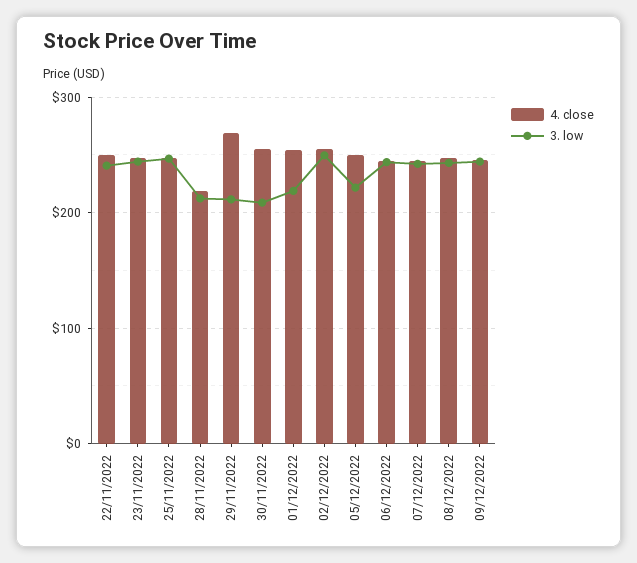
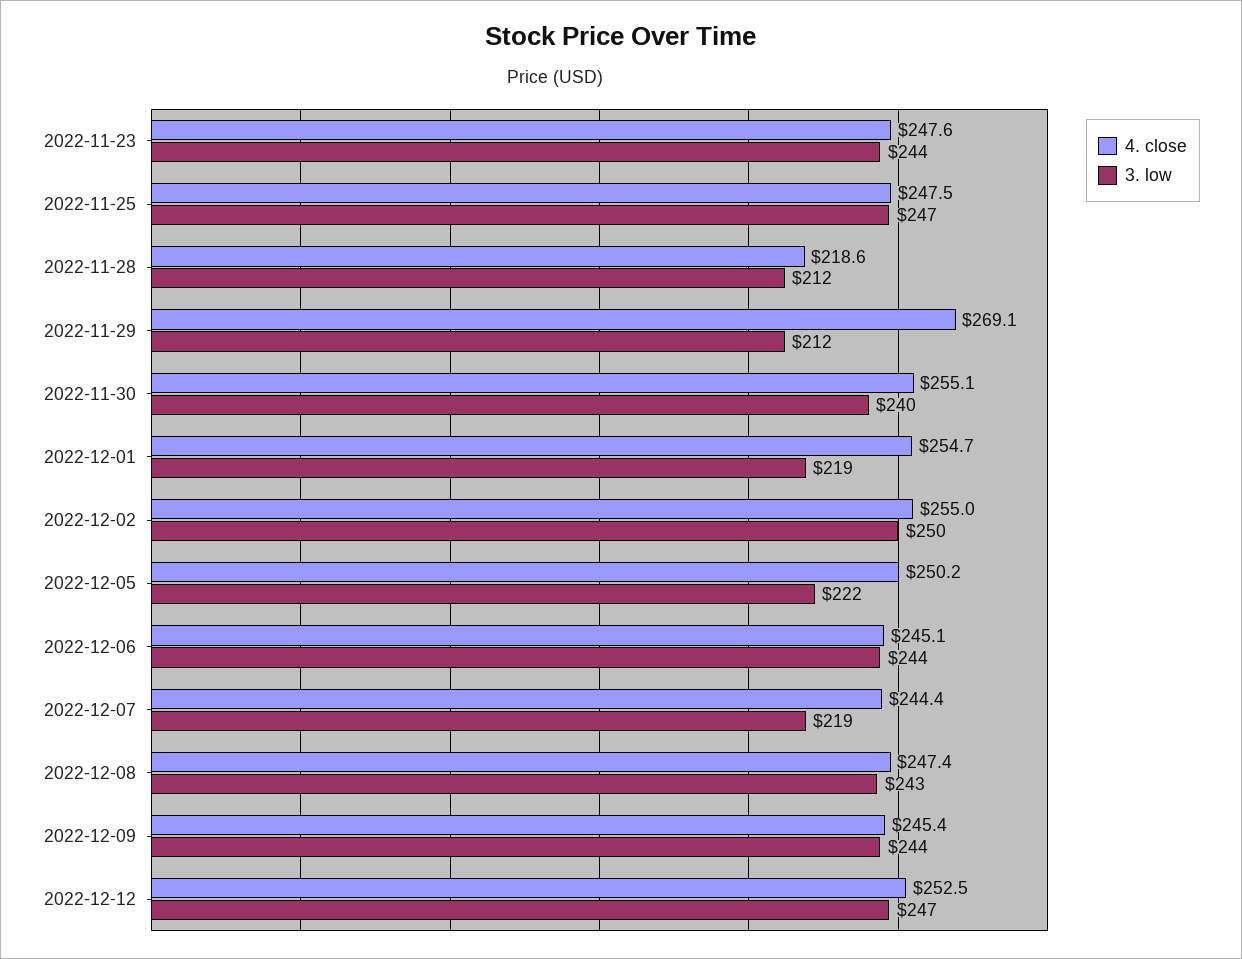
4. close, 22/11/2022: 250 -> none
3. low, 22/11/2022: 240 -> none
3. low, 30/11/2022: 210 -> 240
3. low, 07/12/2022: 240 -> 219
4. close, 2022-12-12: none -> 252.5
3. low, 2022-12-12: none -> 247

